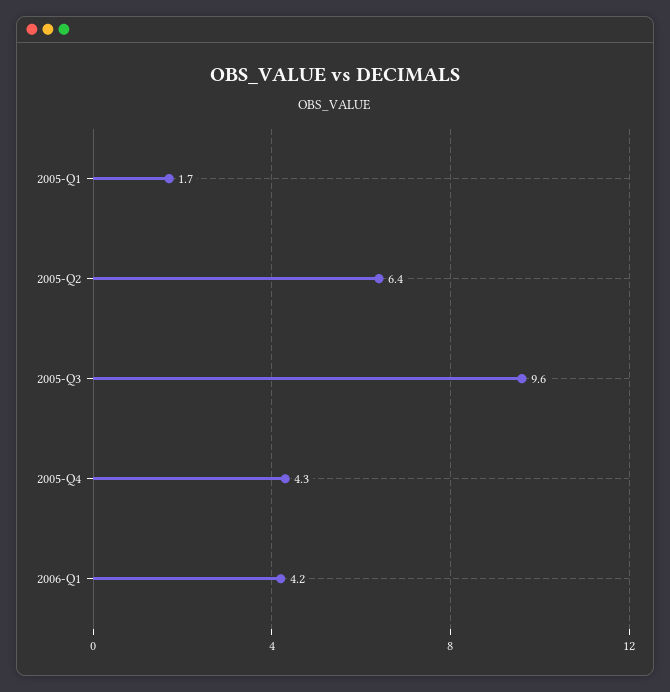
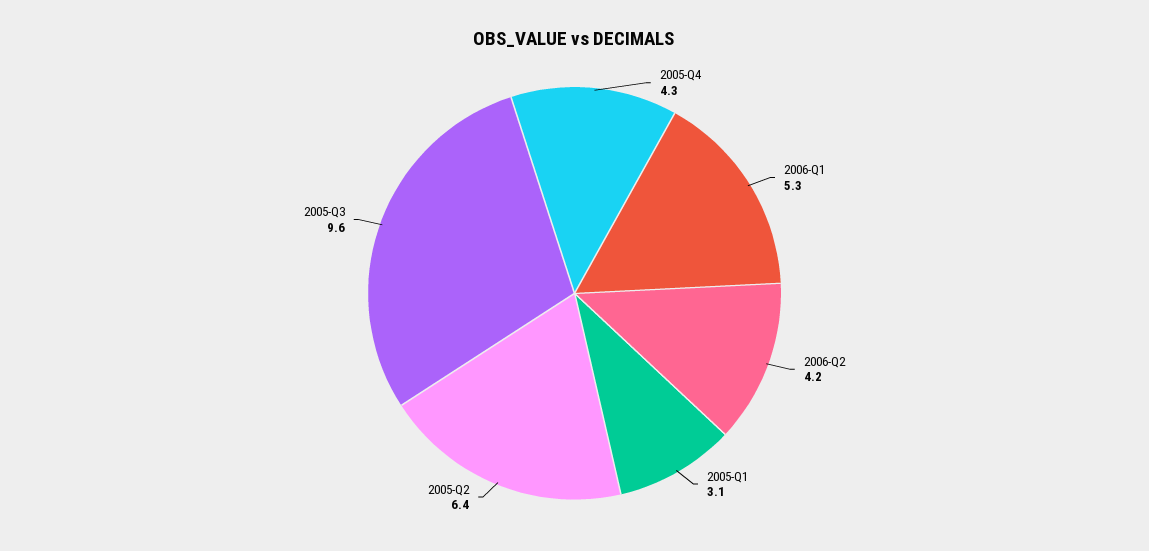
2005-Q1: 1.7 -> 3.1
2006-Q1: 4.2 -> 5.3
2006-Q2: none -> 4.2

